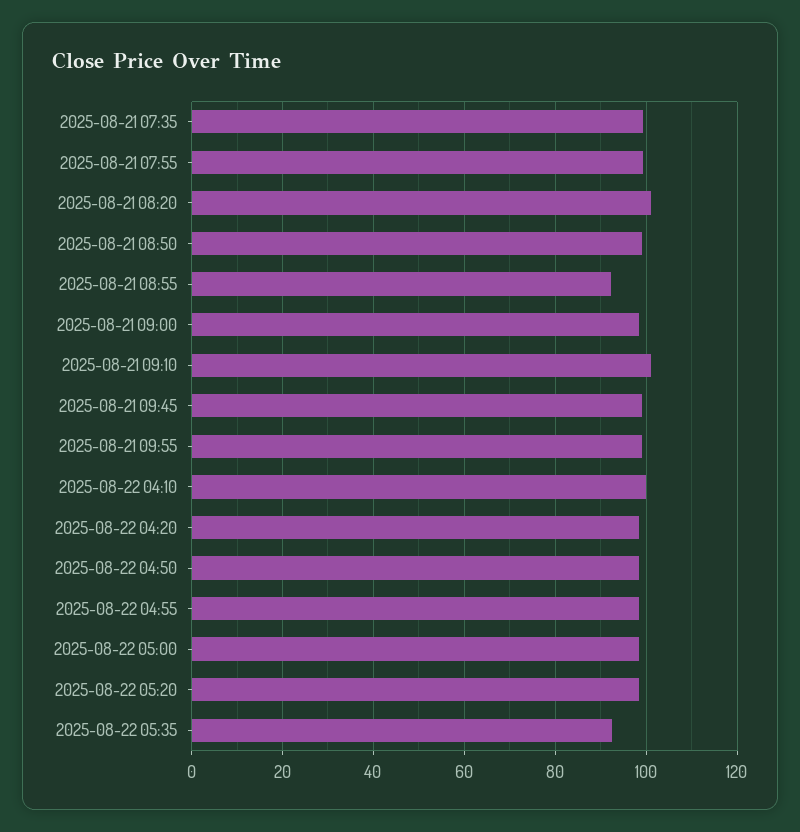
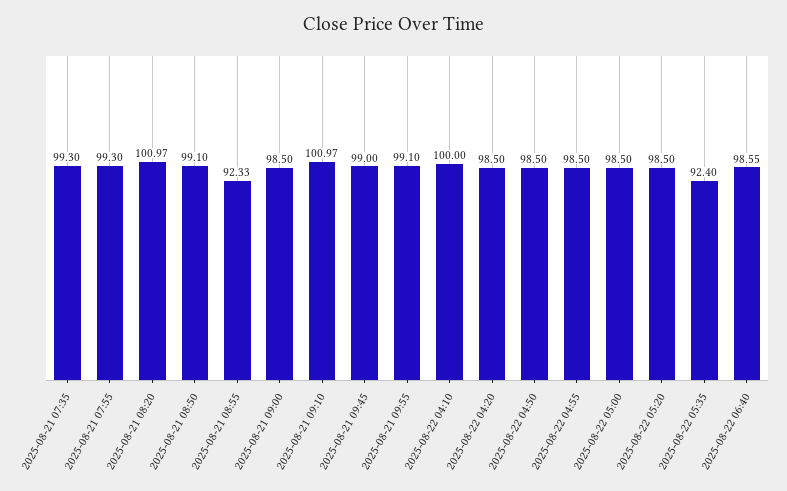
2025-08-22 06:40: none -> 98.55

